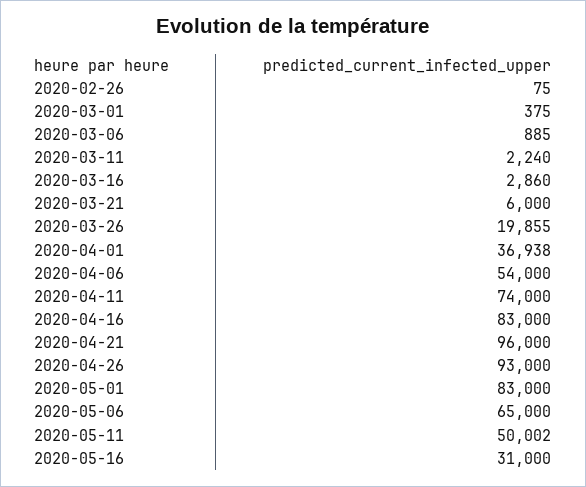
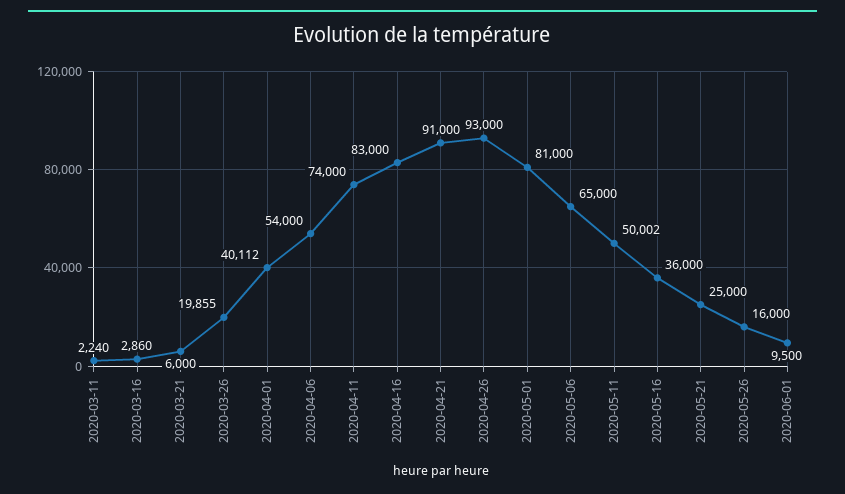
2020-02-26: 75 -> none
2020-03-01: 375 -> none
2020-03-06: 885 -> none
2020-04-01: 36938 -> 40112
2020-04-21: 96000 -> 91000
2020-05-01: 83000 -> 81000
2020-05-16: 31000 -> 36000
2020-05-21: none -> 25000
2020-05-26: none -> 16000
2020-06-01: none -> 9500

